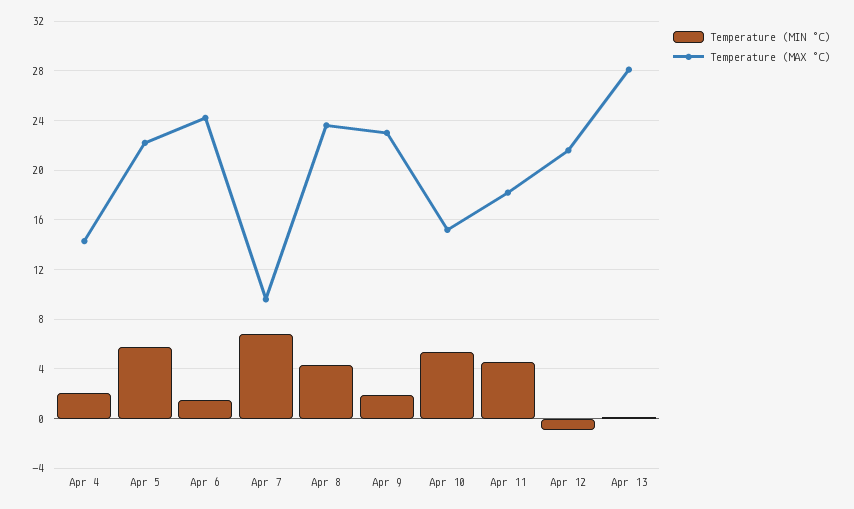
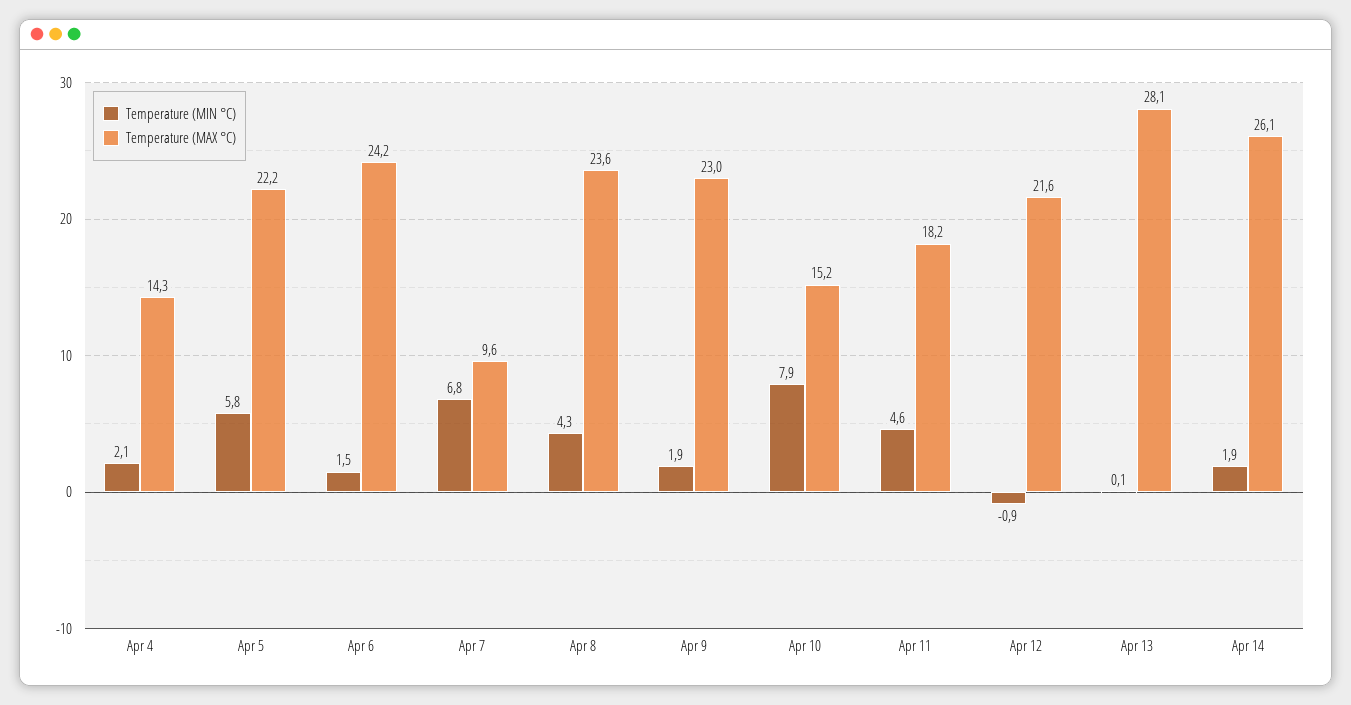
Temperature (MIN °C), Apr 10: 5.5 -> 7.9
Temperature (MIN °C), Apr 14: none -> 1.9
Temperature (MAX °C), Apr 14: none -> 26.1

